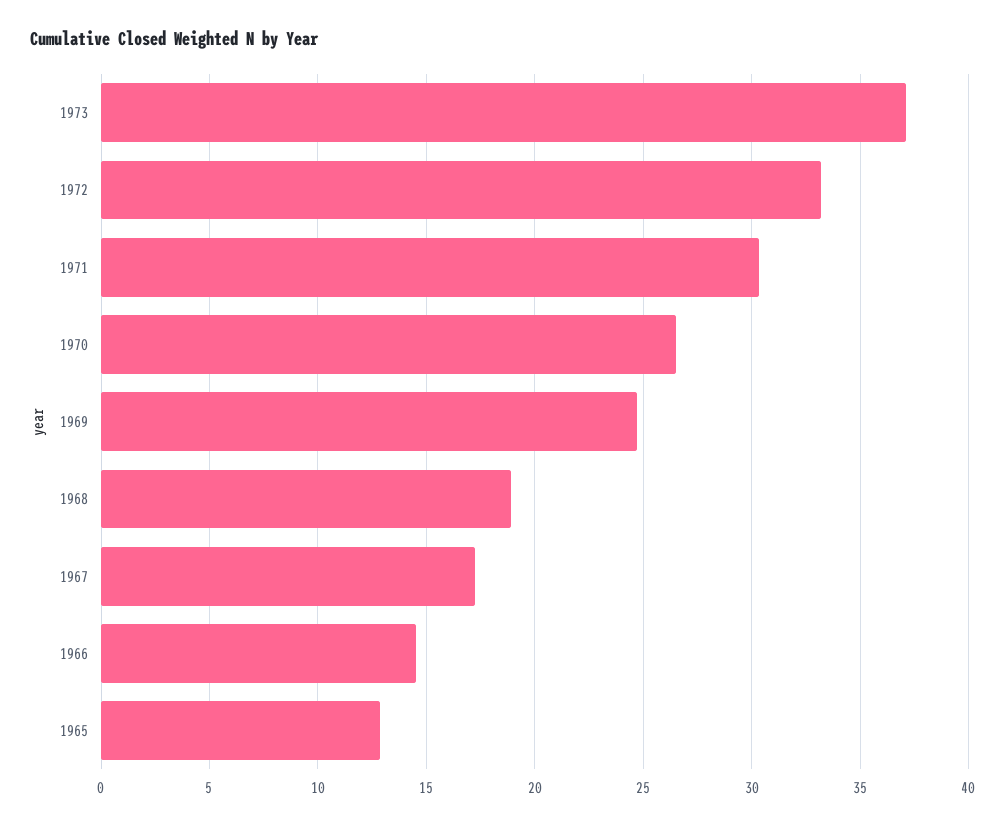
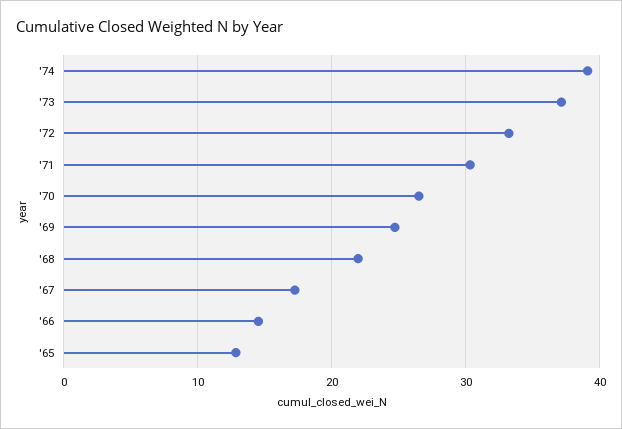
1968: 19 -> 22
'74: none -> 39

